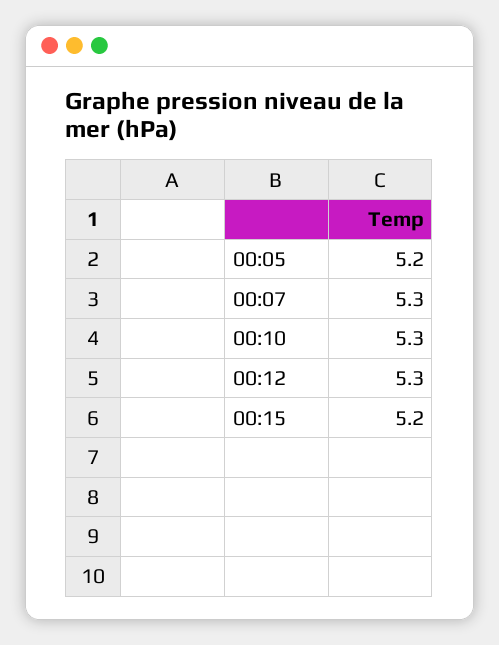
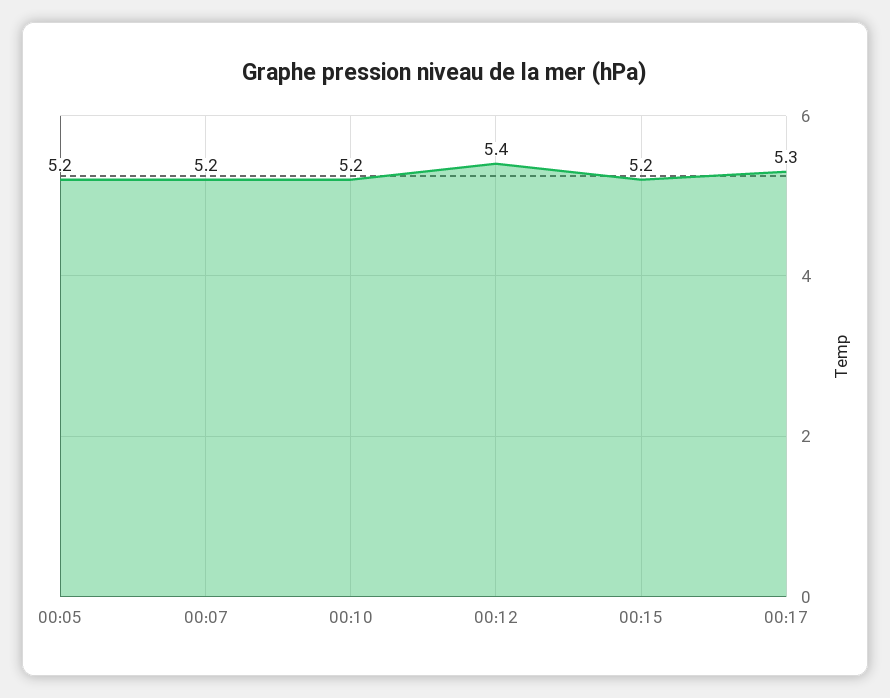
00:07: 5.3 -> 5.2
00:10: 5.3 -> 5.2
00:12: 5.3 -> 5.4
00:17: none -> 5.3

